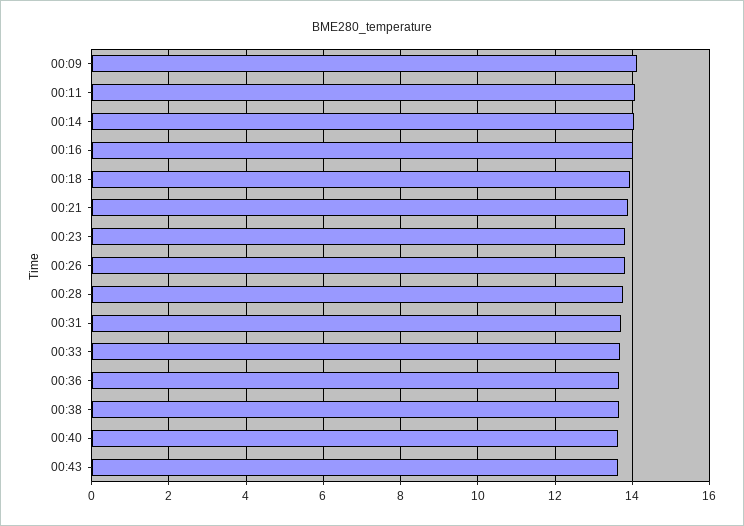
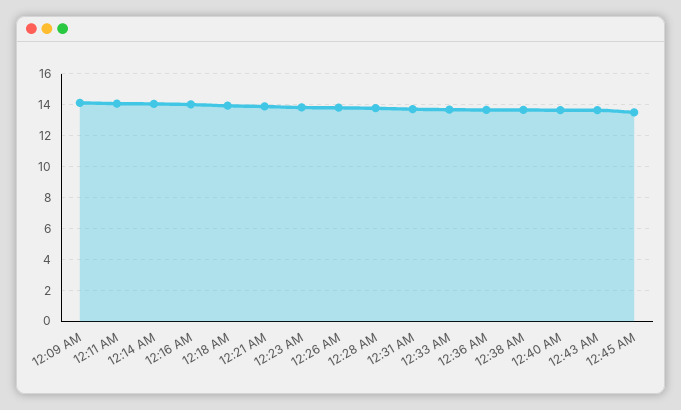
12:45 AM: none -> 13.5

